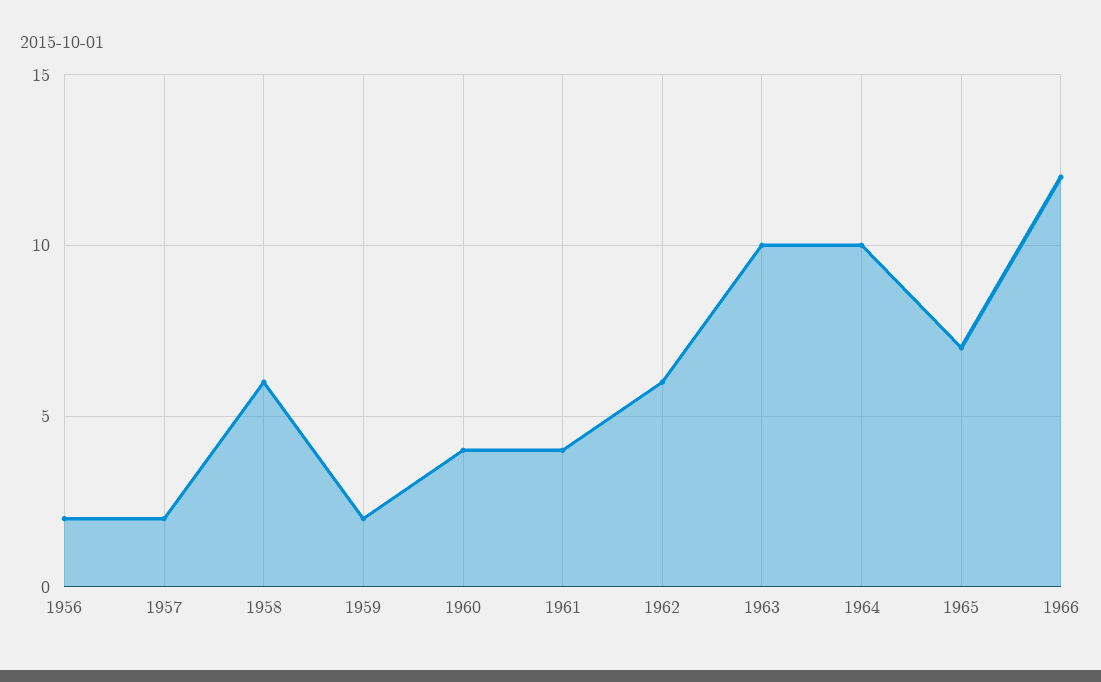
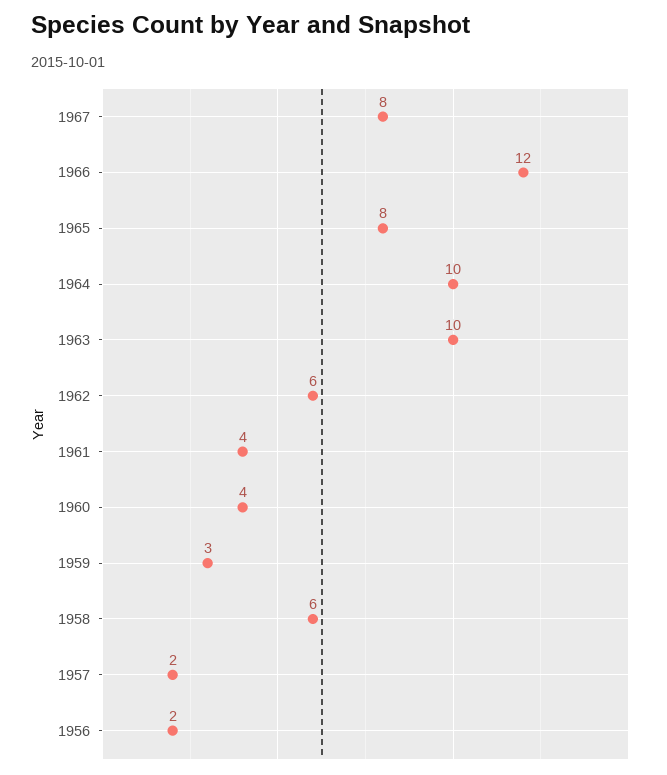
1959: 2 -> 3
1965: 7 -> 8
1967: none -> 8

